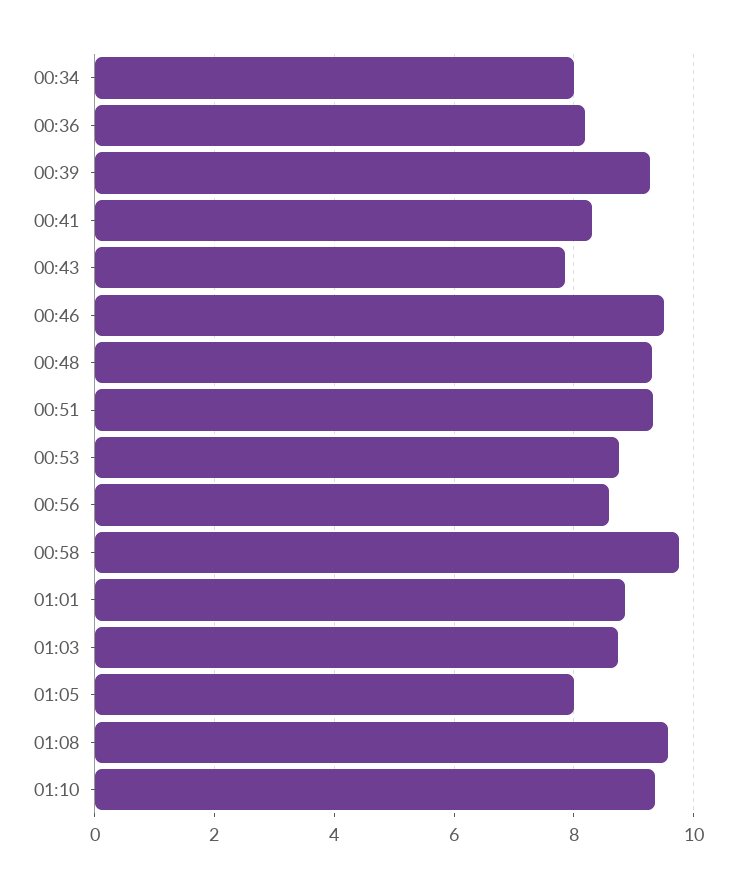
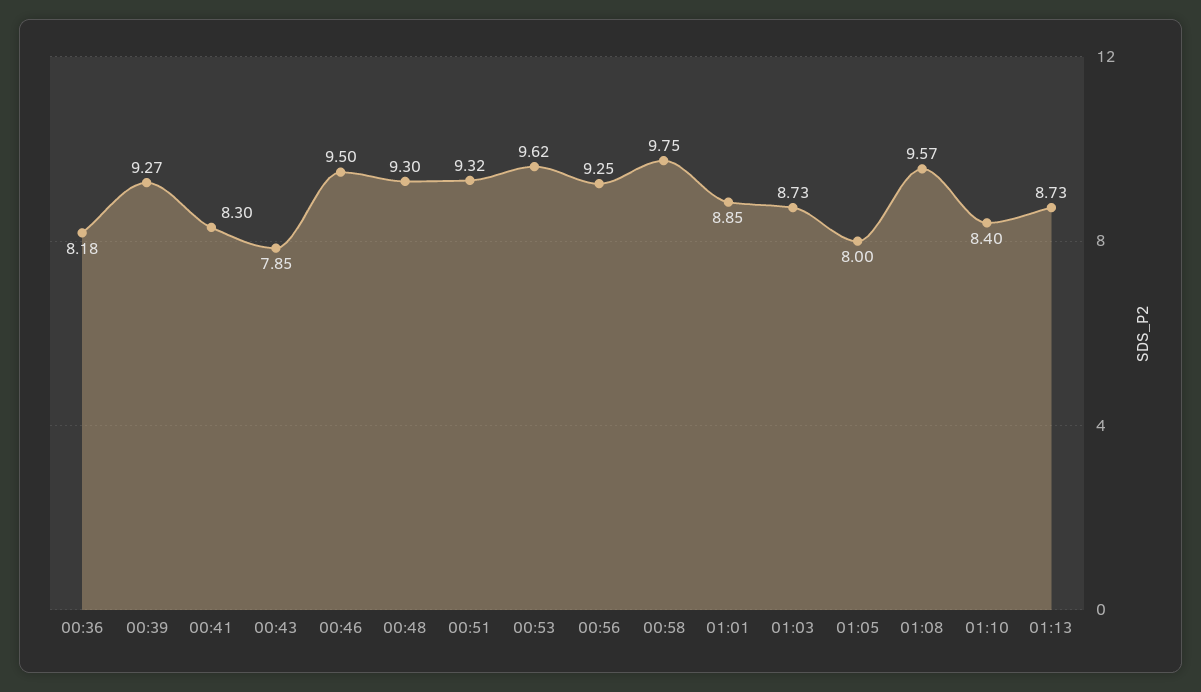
00:34: 8 -> none
00:53: 8.8 -> 9.62
00:56: 8.6 -> 9.25
01:10: 9.4 -> 8.4
01:13: none -> 8.73

